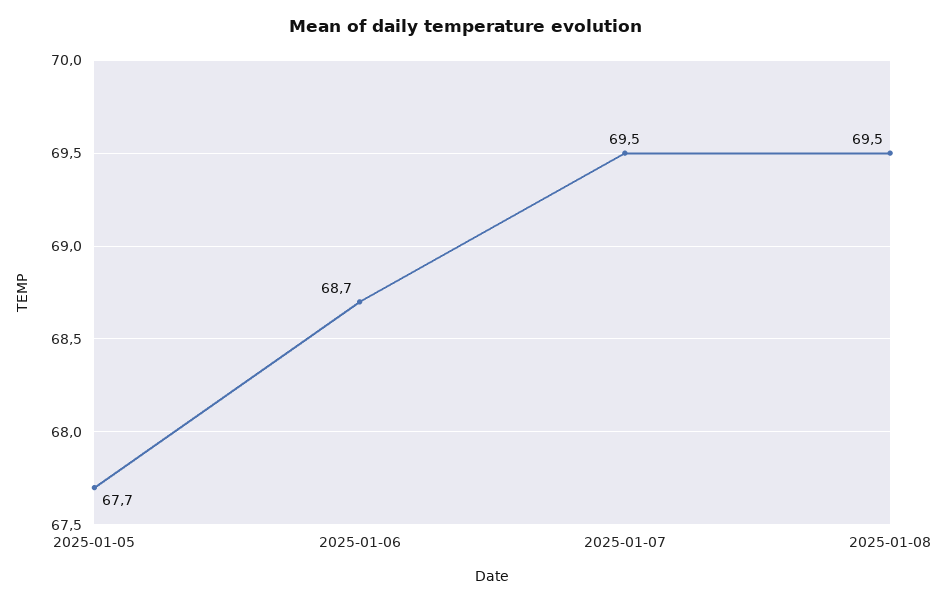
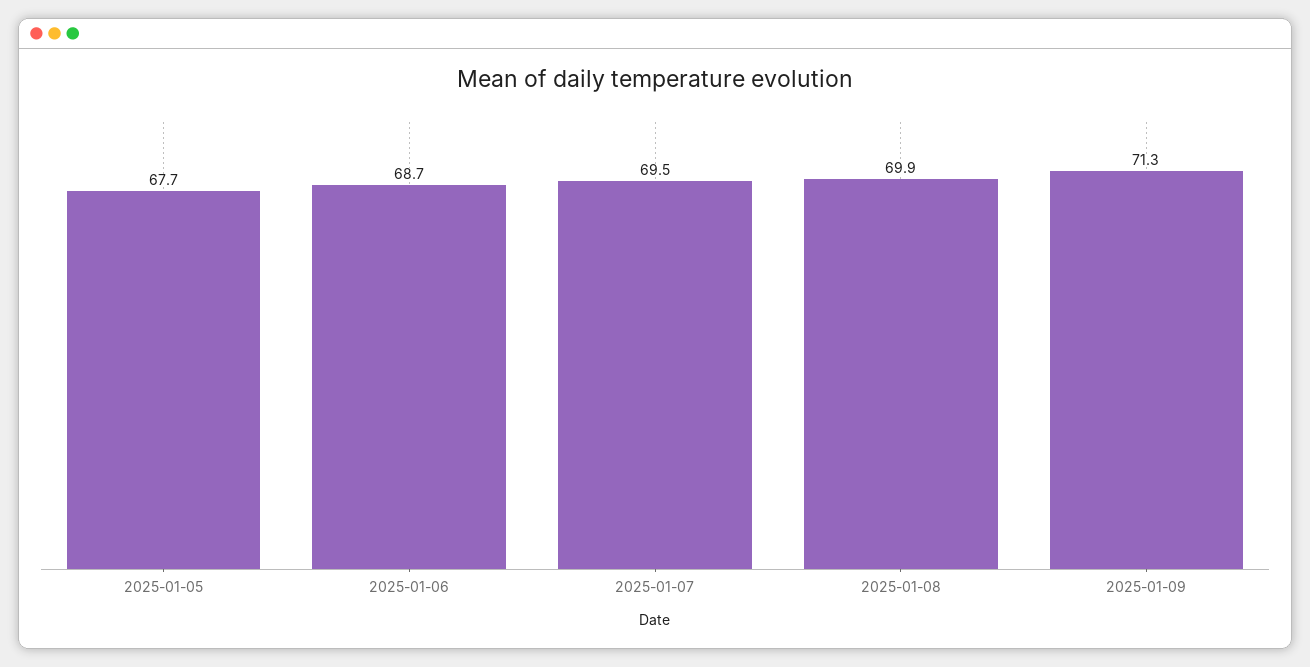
2025-01-08: 69.5 -> 69.9
2025-01-09: none -> 71.3

